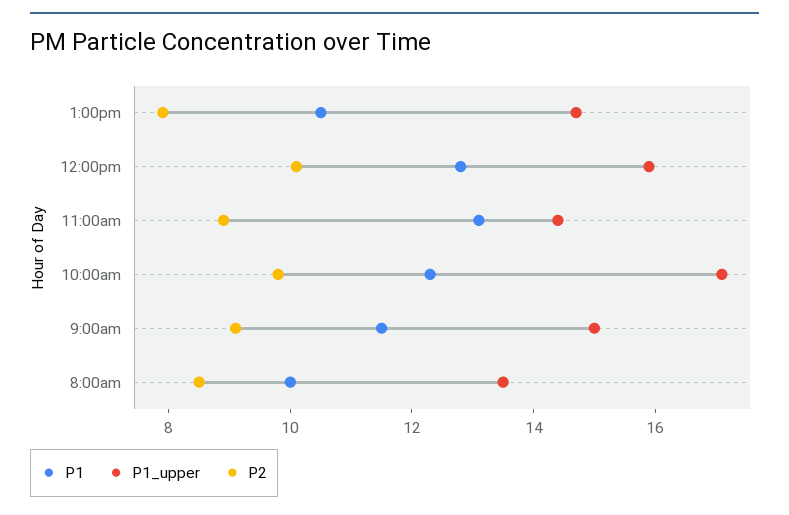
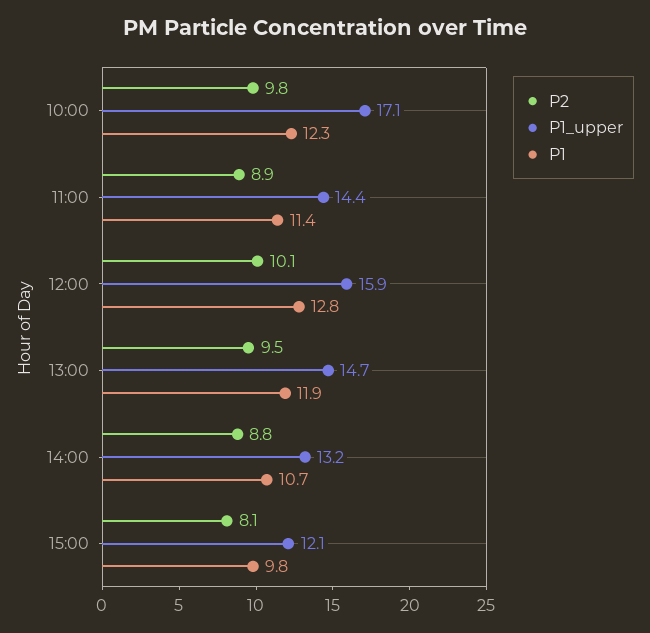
P1, 1:00pm: 10.5 -> 11.9
P2, 1:00pm: 8 -> 9.5
P1, 11:00am: 13 -> 11.4
P1, 9:00am: 11.5 -> none
P1_upper, 9:00am: 15 -> none
P2, 9:00am: 9 -> none
P1, 8:00am: 10 -> none
P1_upper, 8:00am: 13.5 -> none
P2, 8:00am: 8.5 -> none
P2, 14:00: none -> 8.8
P1_upper, 14:00: none -> 13.2
P1, 14:00: none -> 10.7
P2, 15:00: none -> 8.1
P1_upper, 15:00: none -> 12.1
P1, 15:00: none -> 9.8

